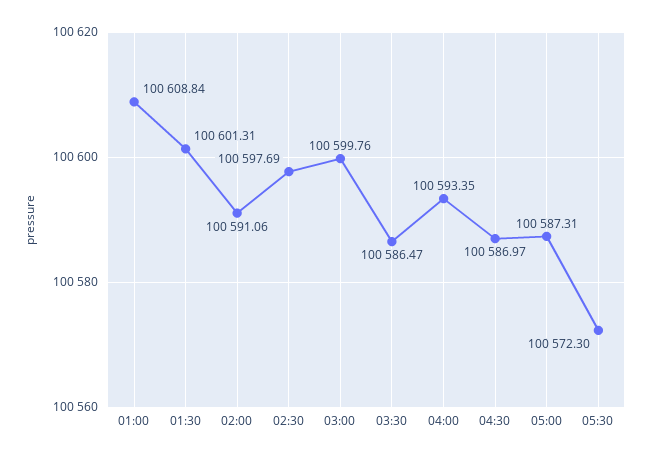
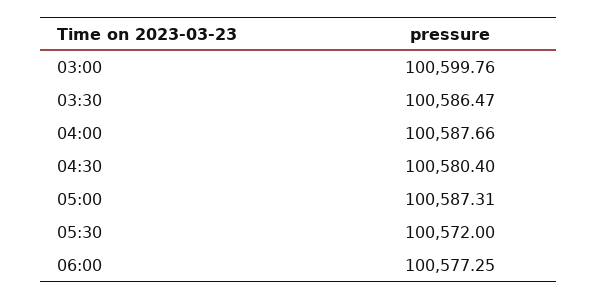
01:00: 100608.84 -> none
01:30: 100601.31 -> none
02:00: 100591.06 -> none
02:30: 100597.69 -> none
04:00: 100593.35 -> 100587.66
04:30: 100586.97 -> 100580.4
05:30: 100572.3 -> 100572
06:00: none -> 100577.25

